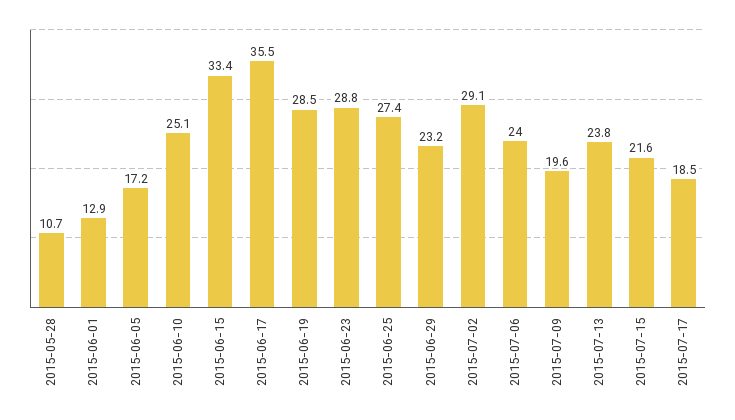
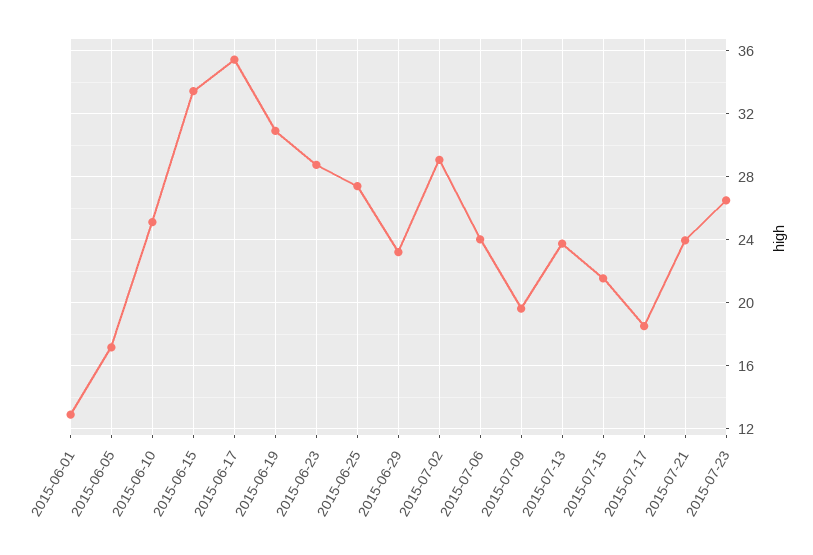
2015-05-28: 10.7 -> none
2015-06-19: 28.5 -> 31
2015-07-21: none -> 24
2015-07-23: none -> 26.5

